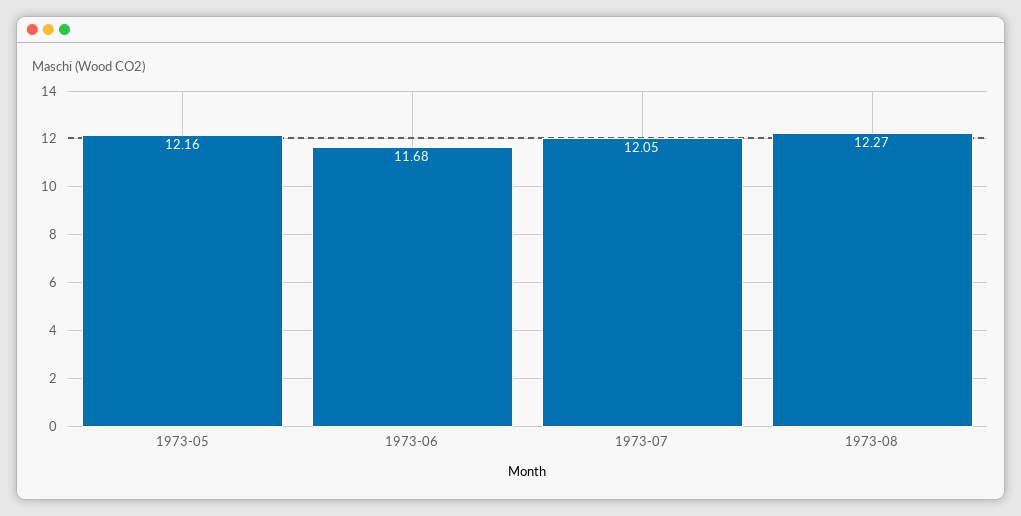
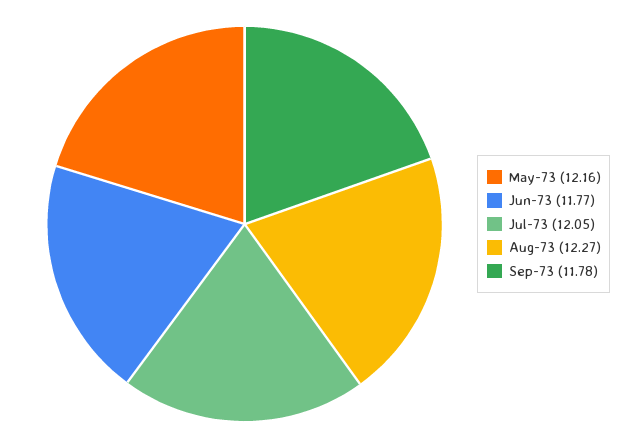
1973-06: 11.68 -> 11.77
Sep-73: none -> 11.78

